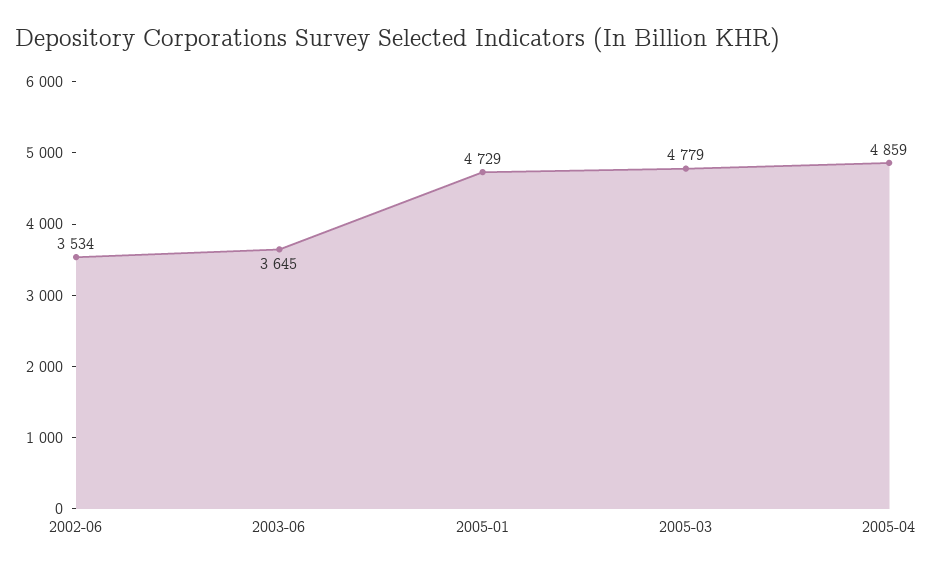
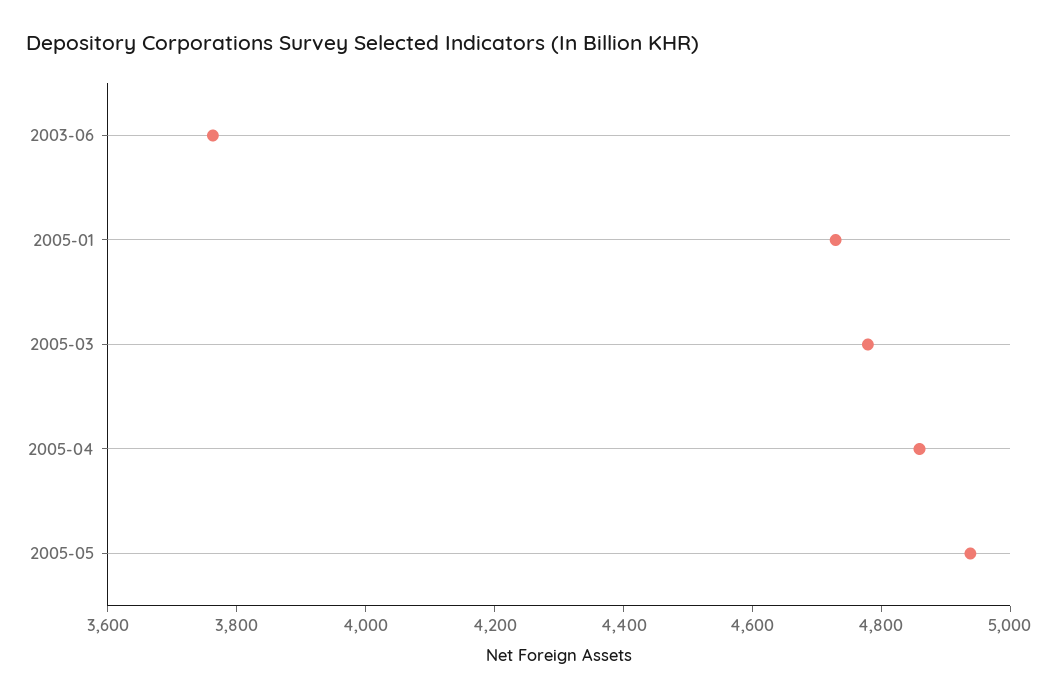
2002-06: 3534 -> none
2003-06: 3645 -> 3750
2005-05: none -> 4950

